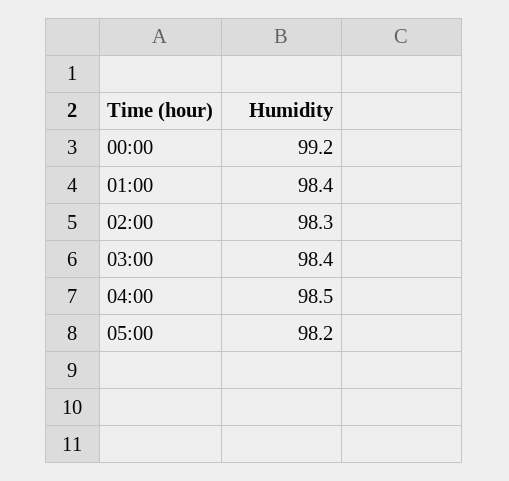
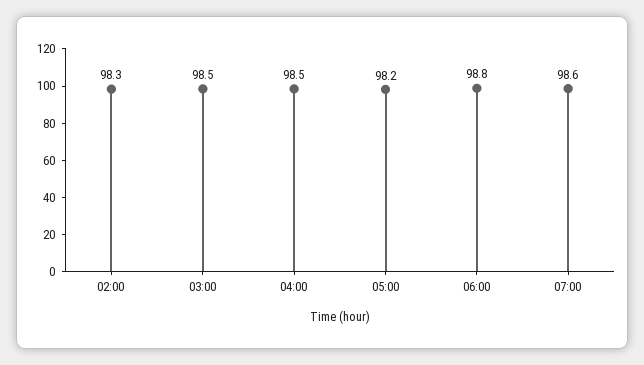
00:00: 99.2 -> none
01:00: 98.4 -> none
03:00: 98.4 -> 98.5
06:00: none -> 98.8
07:00: none -> 98.6

